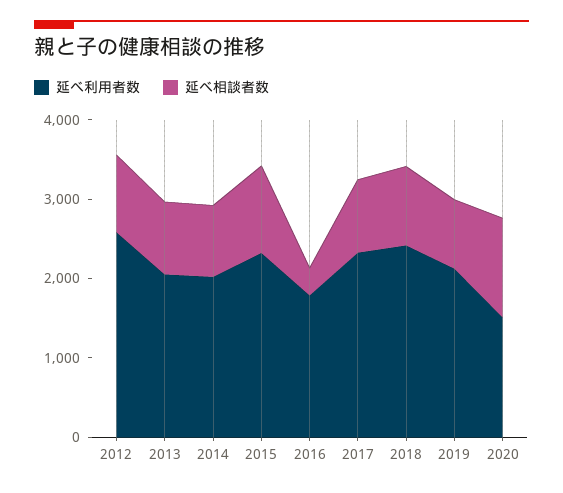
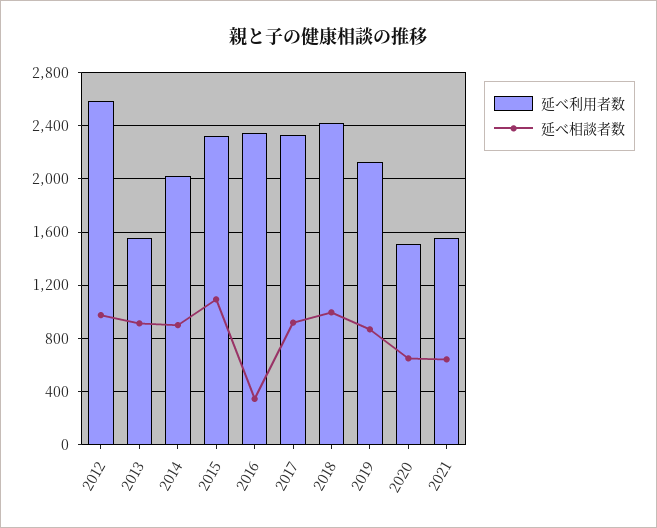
延べ利用者数, 2013: 2000 -> 1550
延べ利用者数, 2016: 1800 -> 2350
延べ相談者数, 2020: 1200 -> 650
延べ利用者数, 2021: none -> 1550
延べ相談者数, 2021: none -> 650

